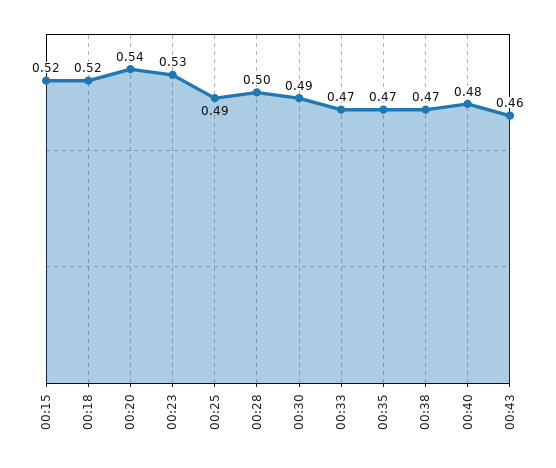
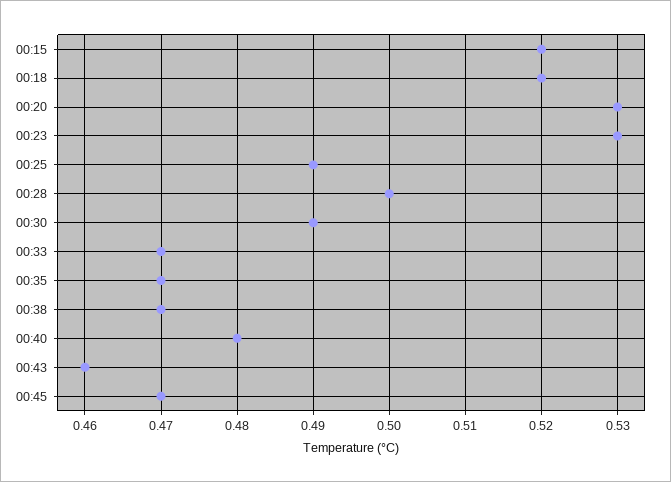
00:20: 0.54 -> 0.53
00:45: none -> 0.47

